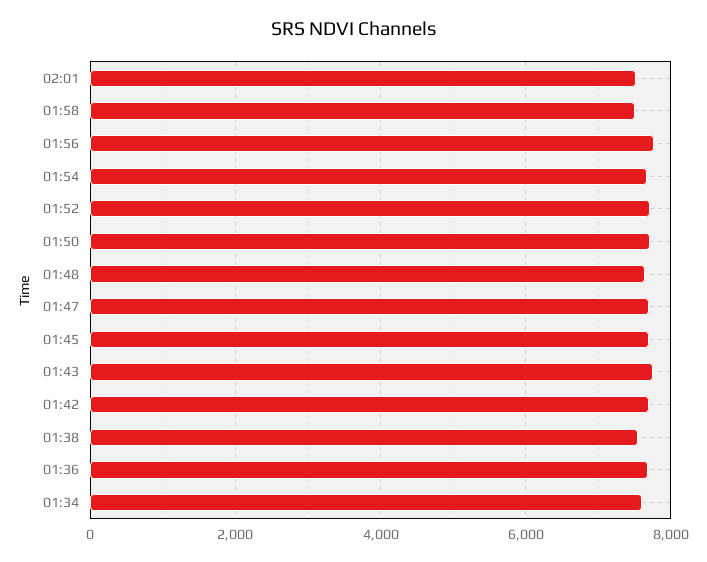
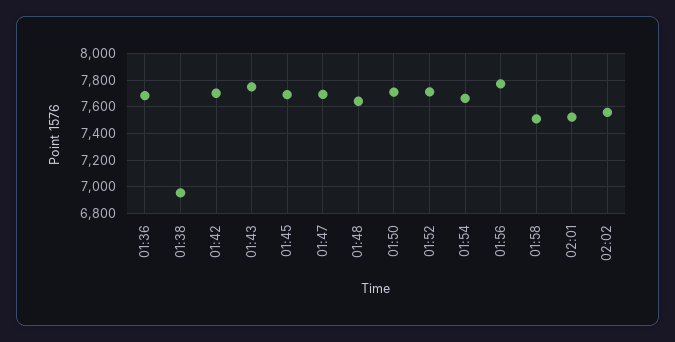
01:38: 7600 -> 6950
01:34: 7600 -> none
02:02: none -> 7550

